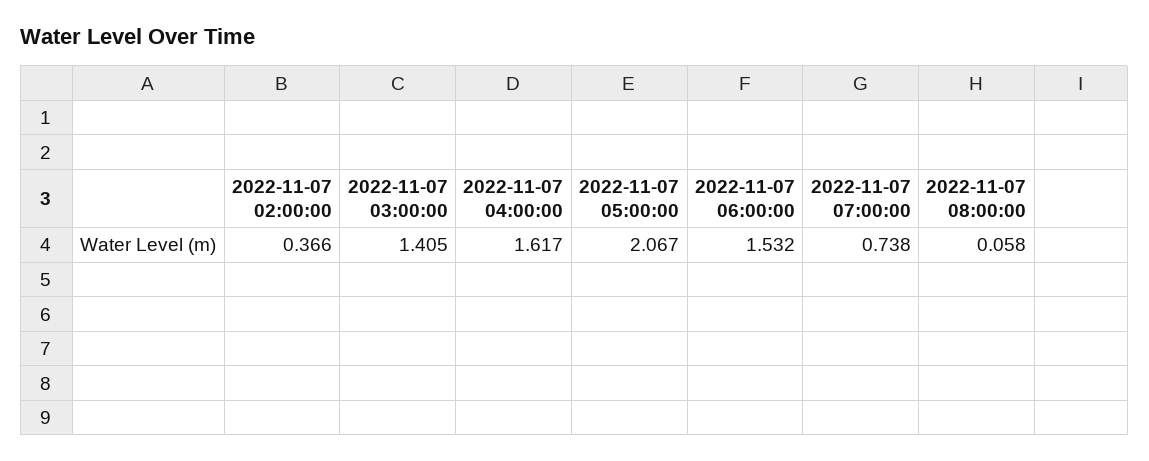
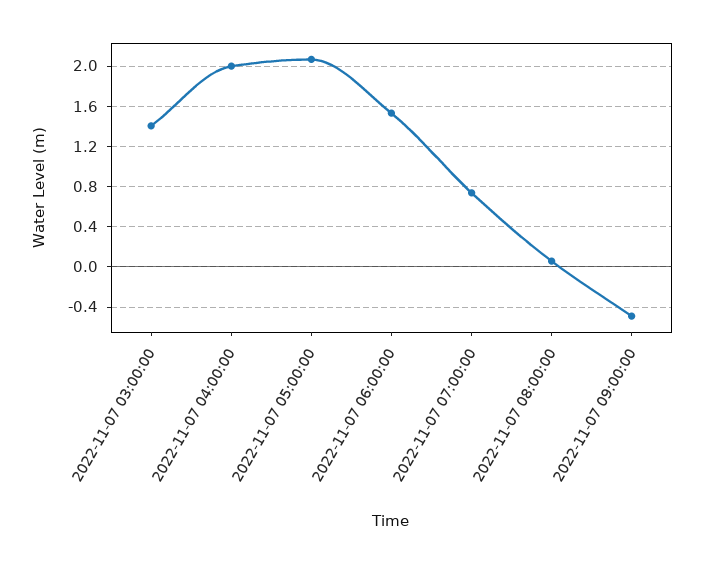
2022-11-07 02:00:00: 0.366 -> none
2022-11-07 04:00:00: 1.617 -> 2
2022-11-07 09:00:00: none -> -0.5

